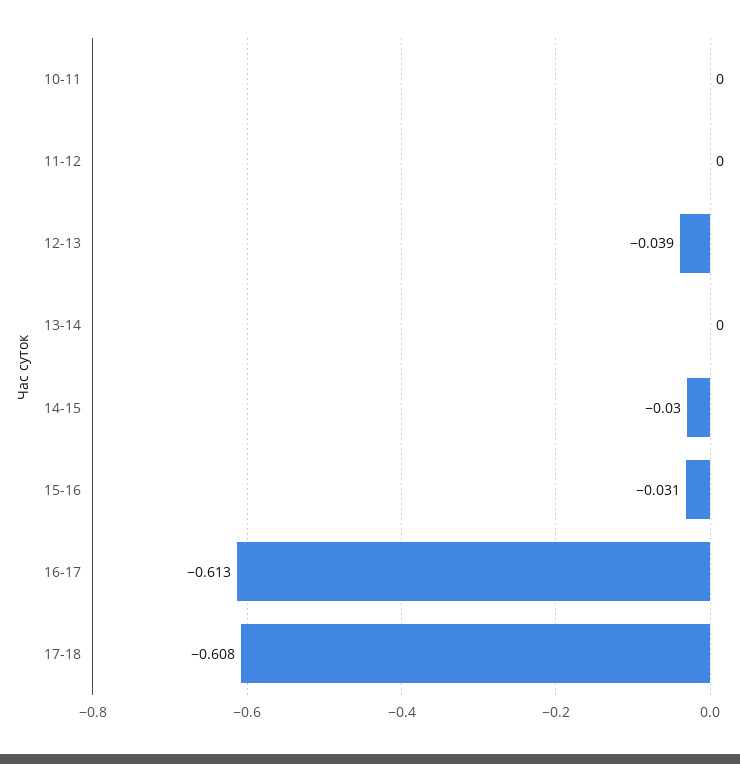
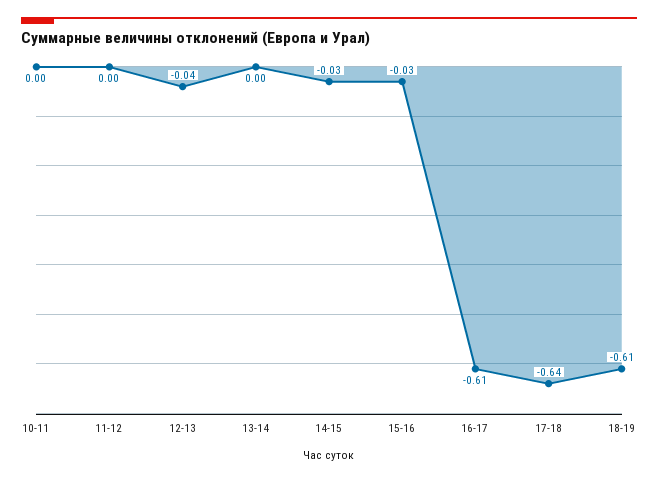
17-18: -0.608 -> -0.64
18-19: none -> -0.61

